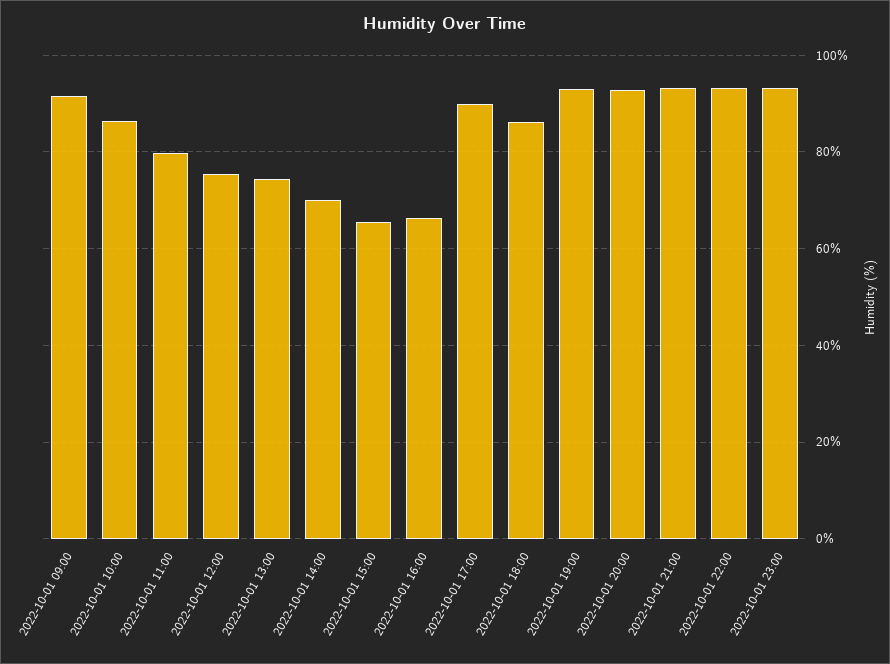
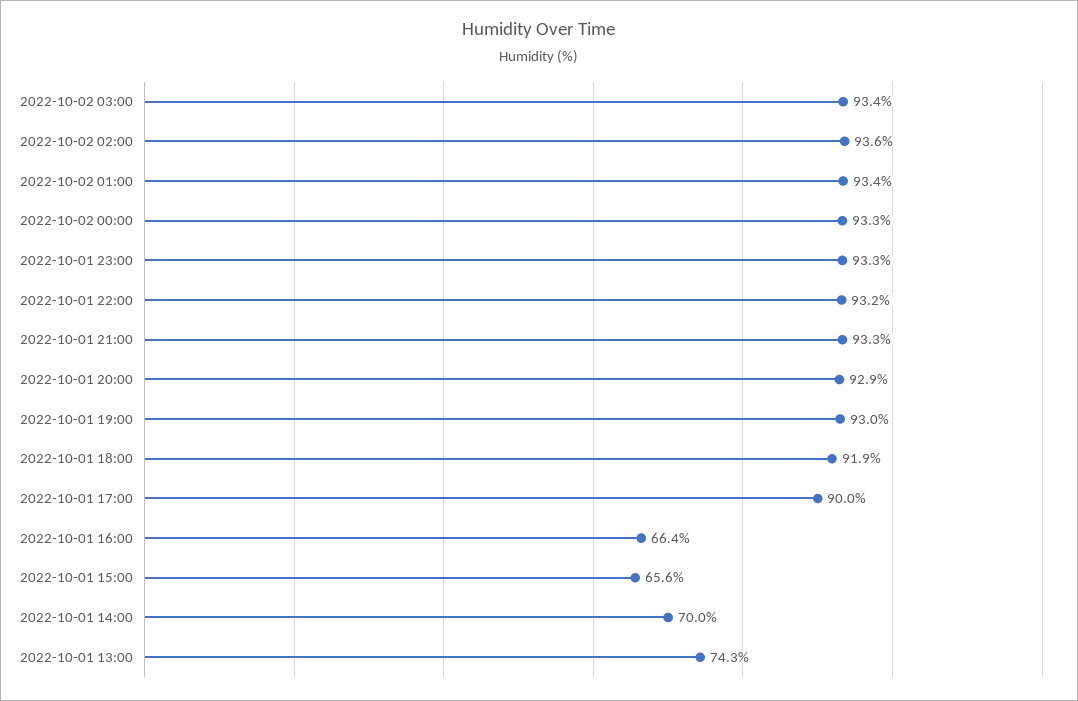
2022-10-01 09:00: 92 -> none
2022-10-01 10:00: 86 -> none
2022-10-01 11:00: 80 -> none
2022-10-01 12:00: 76 -> none
2022-10-01 18:00: 86 -> 91.9
2022-10-02 03:00: none -> 93.4
2022-10-02 02:00: none -> 93.6
2022-10-02 01:00: none -> 93.4
2022-10-02 00:00: none -> 93.3

